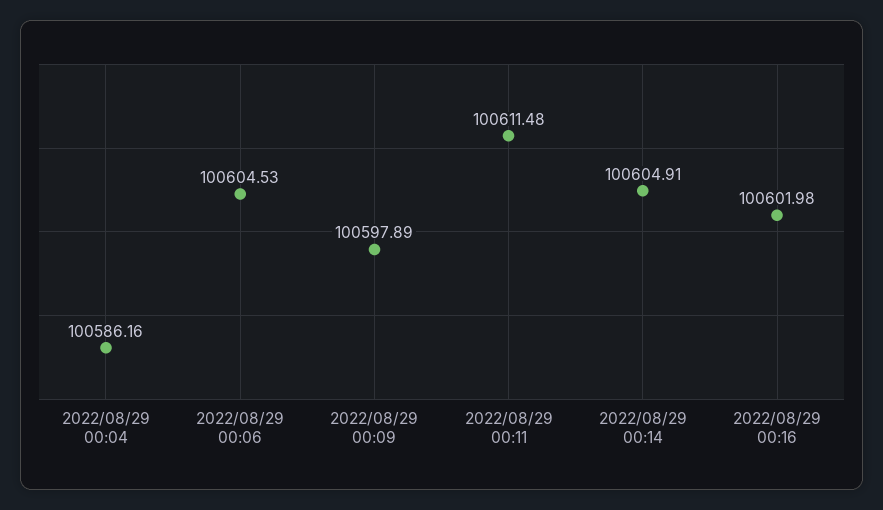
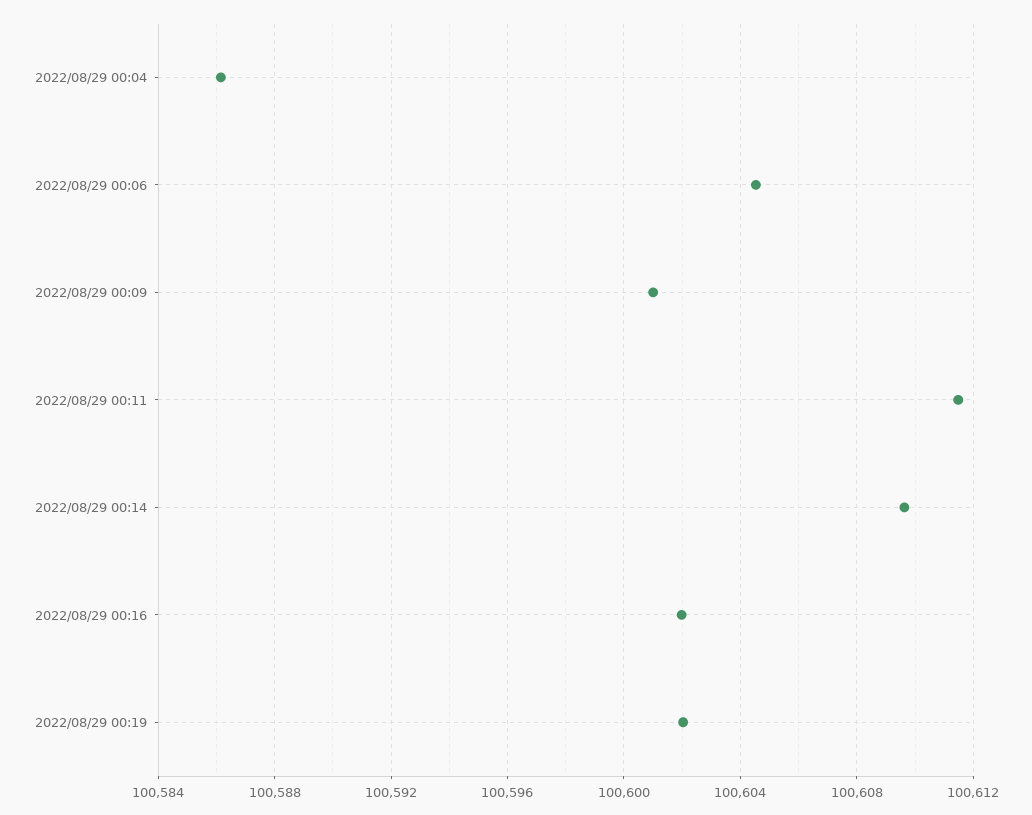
2022/08/29 00:09: 100597.89 -> 100601
2022/08/29 00:14: 100604.91 -> 100609.5
2022/08/29 00:19: none -> 100602

